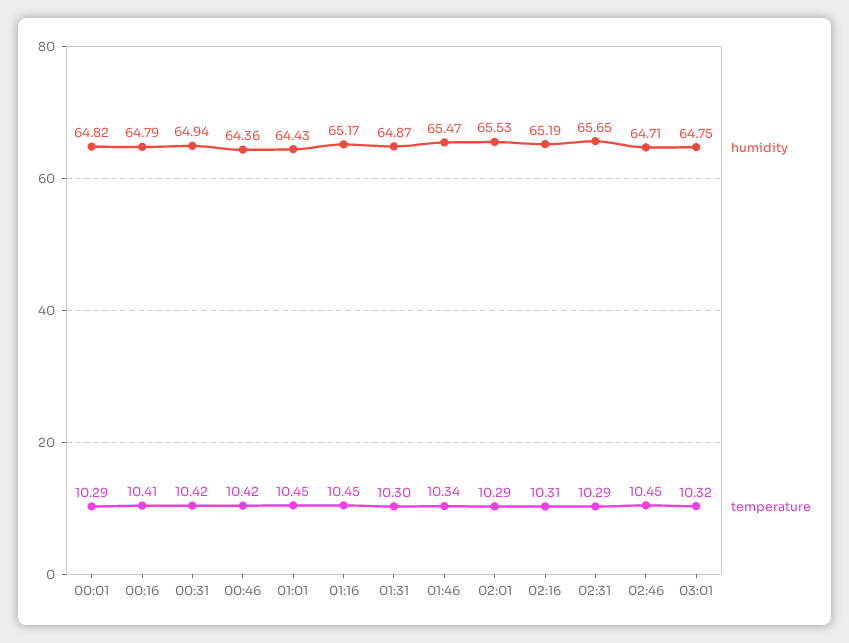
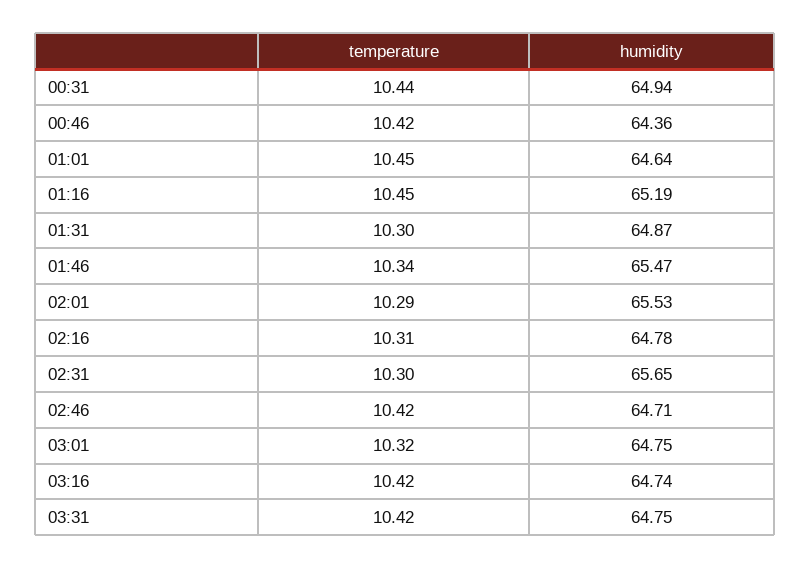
humidity, 00:01: 64.82 -> none
temperature, 00:01: 10.29 -> none
humidity, 00:16: 64.79 -> none
temperature, 00:16: 10.41 -> none
temperature, 00:31: 10.42 -> 10.44
humidity, 01:01: 64.43 -> 64.64
humidity, 01:16: 65.17 -> 65.19
humidity, 02:16: 65.19 -> 64.78
temperature, 02:31: 10.29 -> 10.3
temperature, 02:46: 10.45 -> 10.42
temperature, 03:16: none -> 10.42
humidity, 03:16: none -> 64.74
temperature, 03:31: none -> 10.42
humidity, 03:31: none -> 64.75

